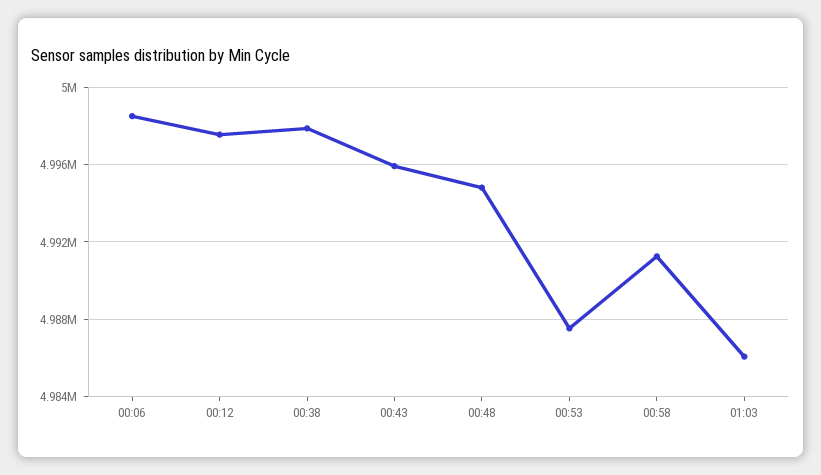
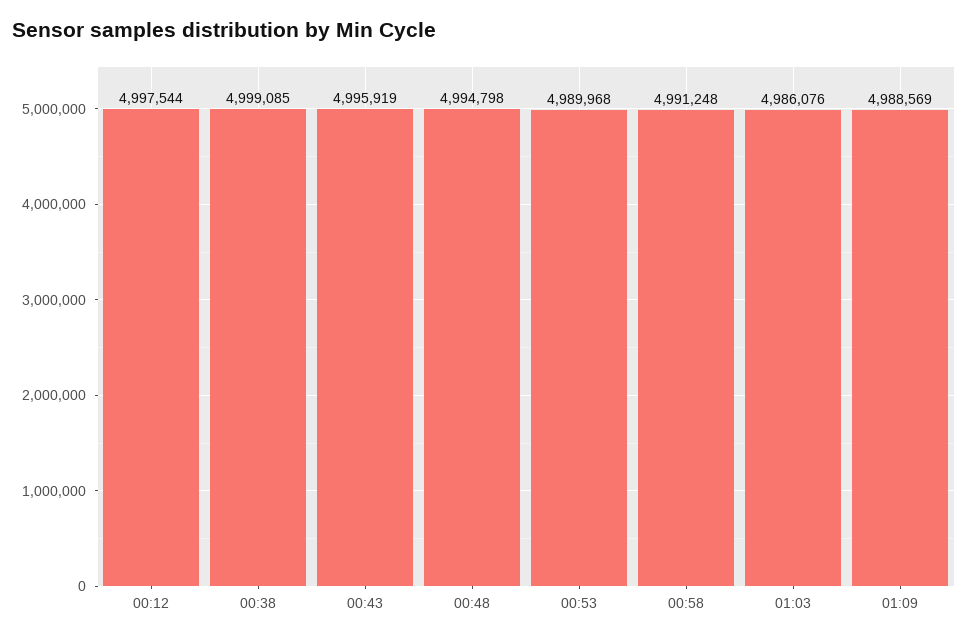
00:06: 4998500 -> none
00:38: 4998000 -> 4999085
00:53: 4987500 -> 4989968
01:09: none -> 4988569

